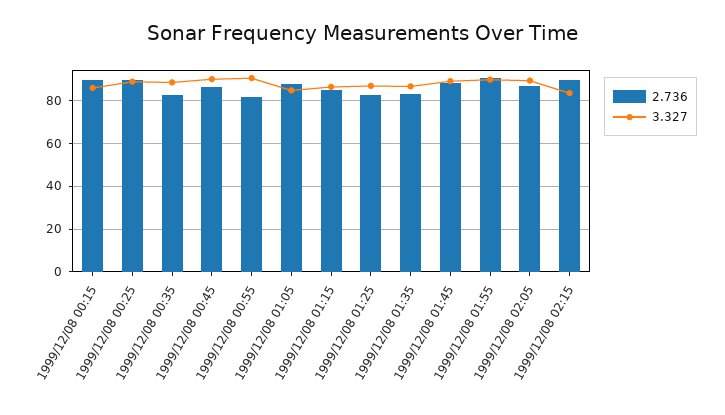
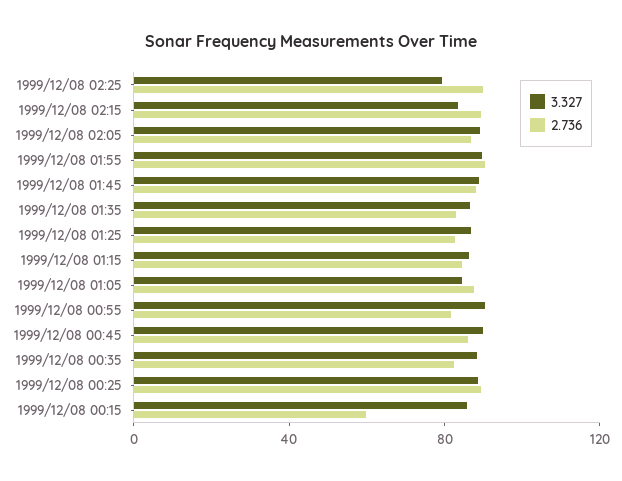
2.736, 1999/12/08 00:15: 90 -> 60
3.327, 1999/12/08 02:25: none -> 80
2.736, 1999/12/08 02:25: none -> 90

